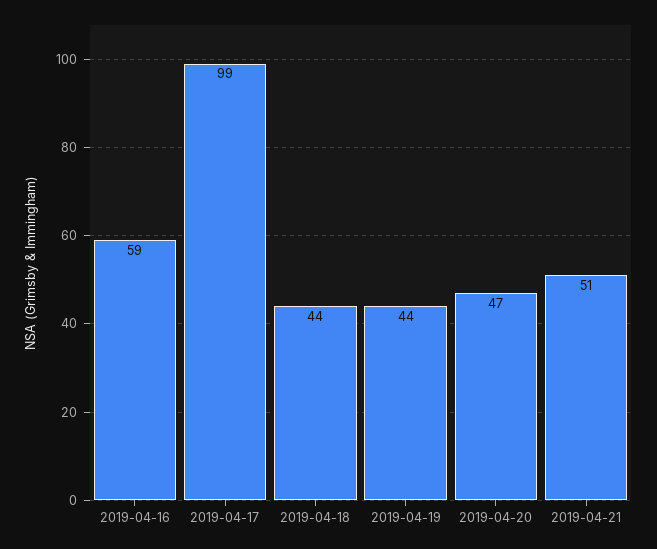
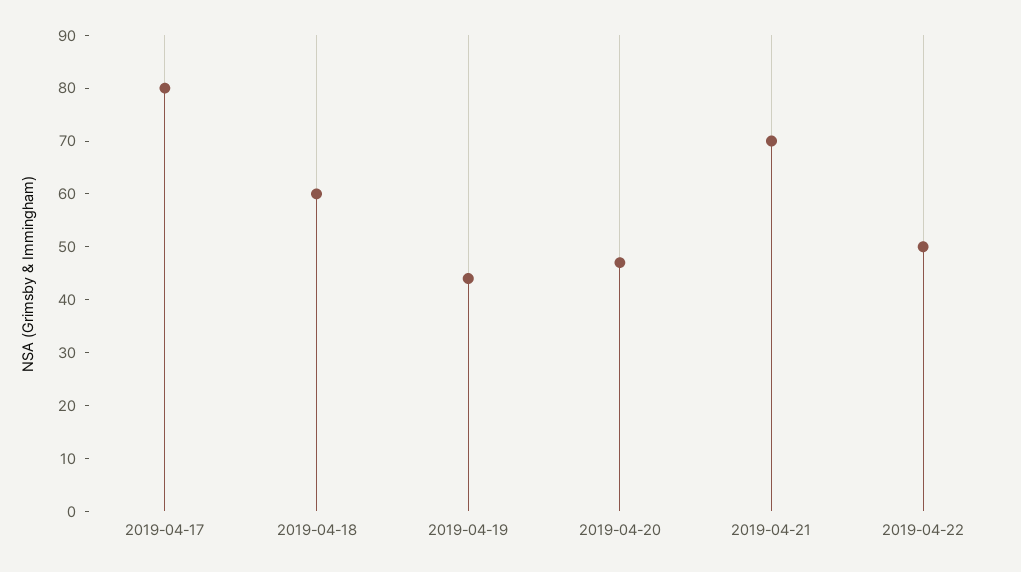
2019-04-16: 59 -> none
2019-04-17: 99 -> 80
2019-04-18: 44 -> 60
2019-04-21: 51 -> 70
2019-04-22: none -> 50

